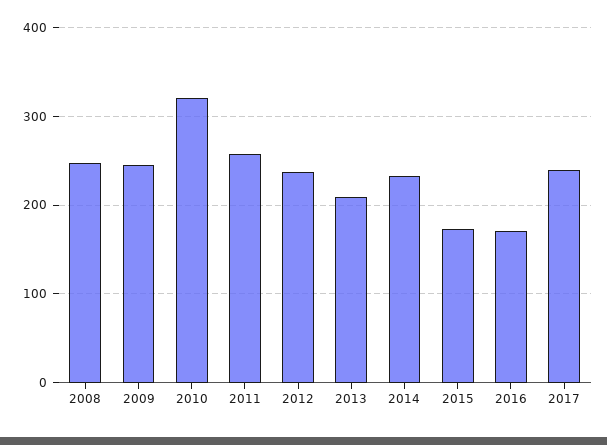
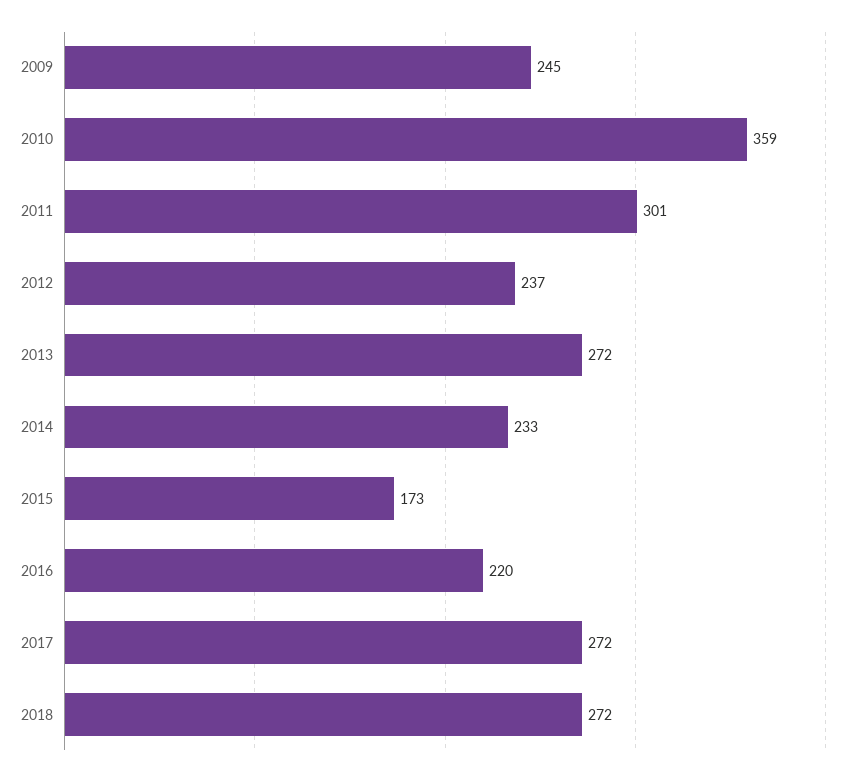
2008: 250 -> none
2010: 320 -> 359
2011: 260 -> 301
2013: 210 -> 272
2016: 170 -> 220
2017: 240 -> 272
2018: none -> 272

